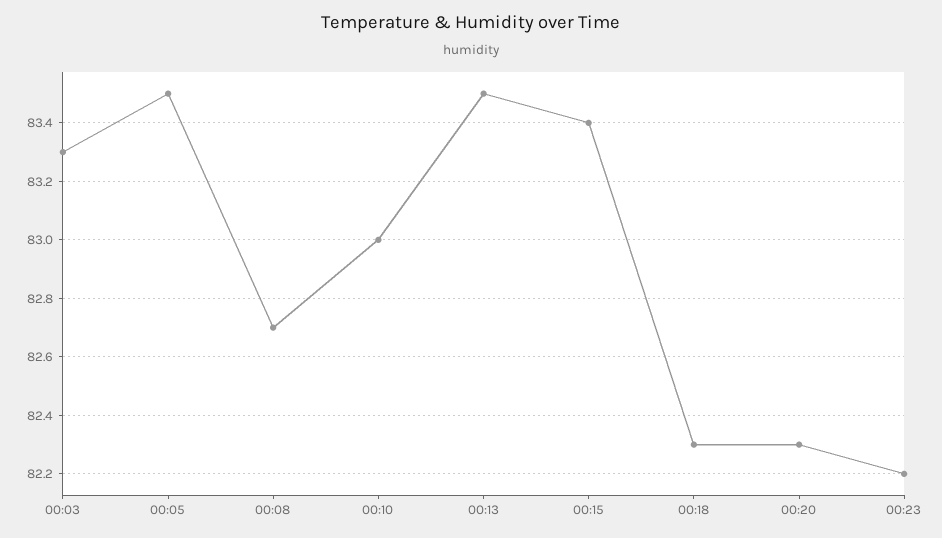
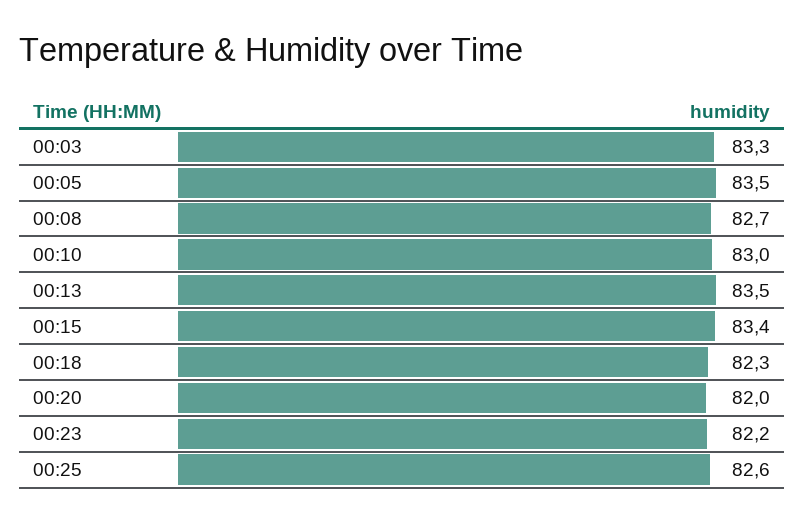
00:20: 82.3 -> 82
00:25: none -> 82.6

